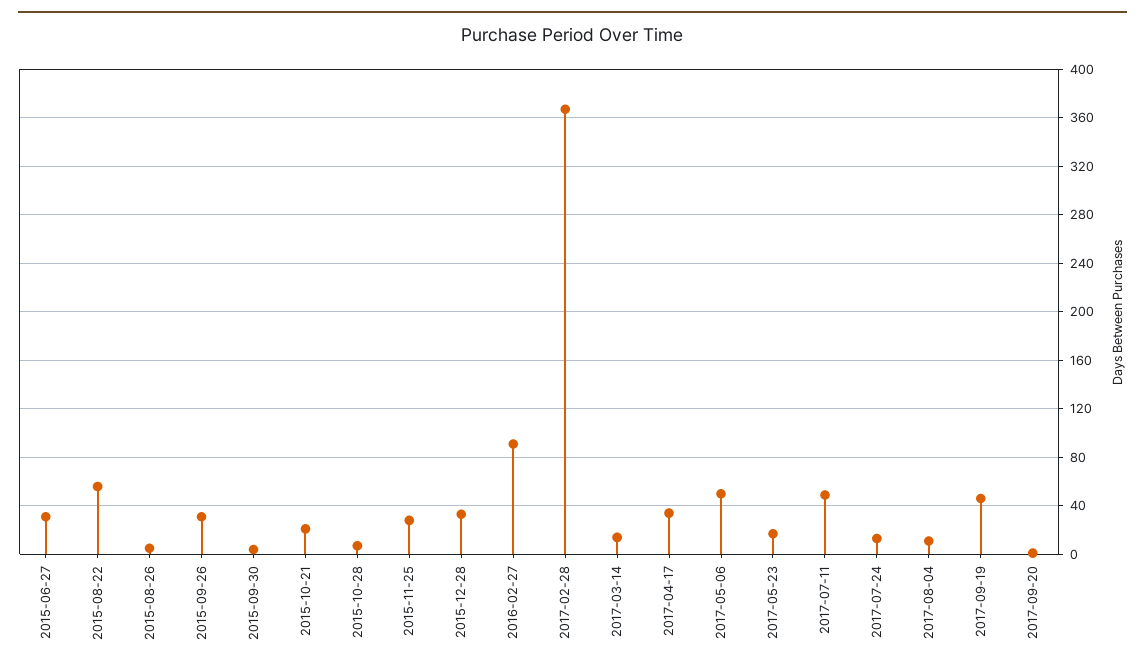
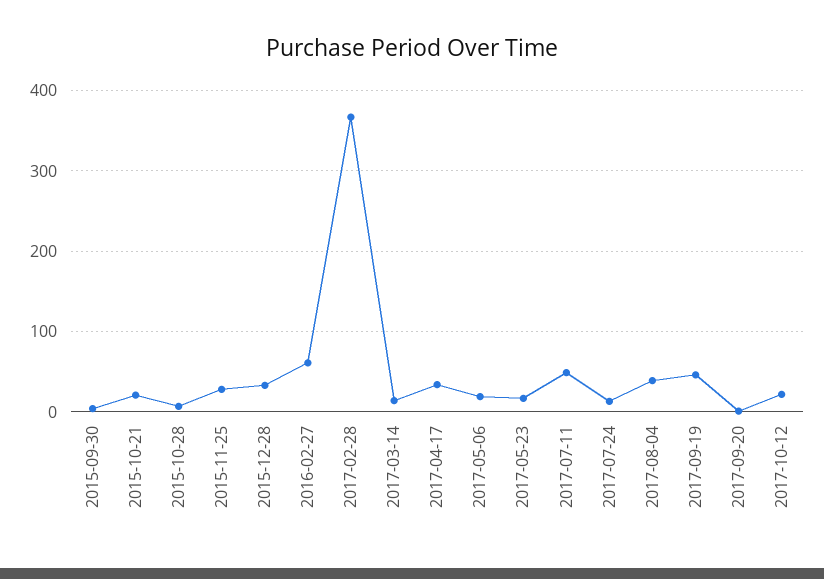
2015-06-27: 30 -> none
2015-08-22: 55 -> none
2015-08-26: 5 -> none
2015-09-26: 30 -> none
2016-02-27: 90 -> 60
2017-05-06: 50 -> 20
2017-08-04: 10 -> 40
2017-10-12: none -> 20

